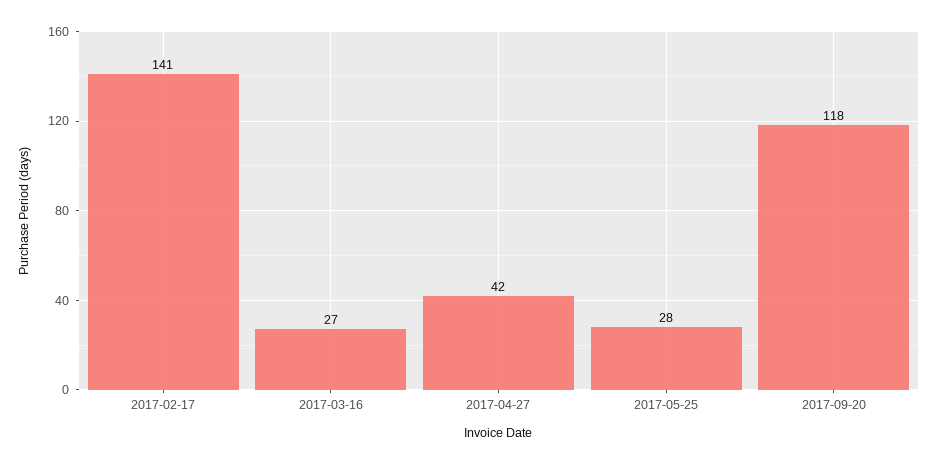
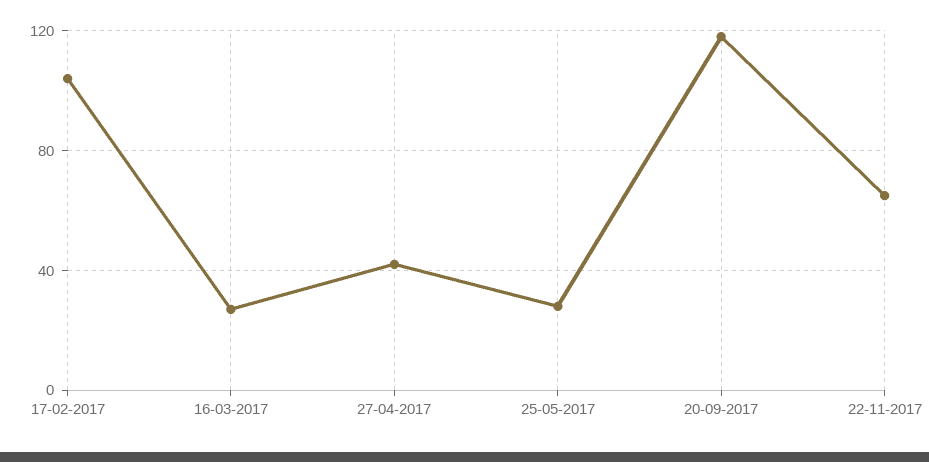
2017-02-17: 141 -> 105
22-11-2017: none -> 65

